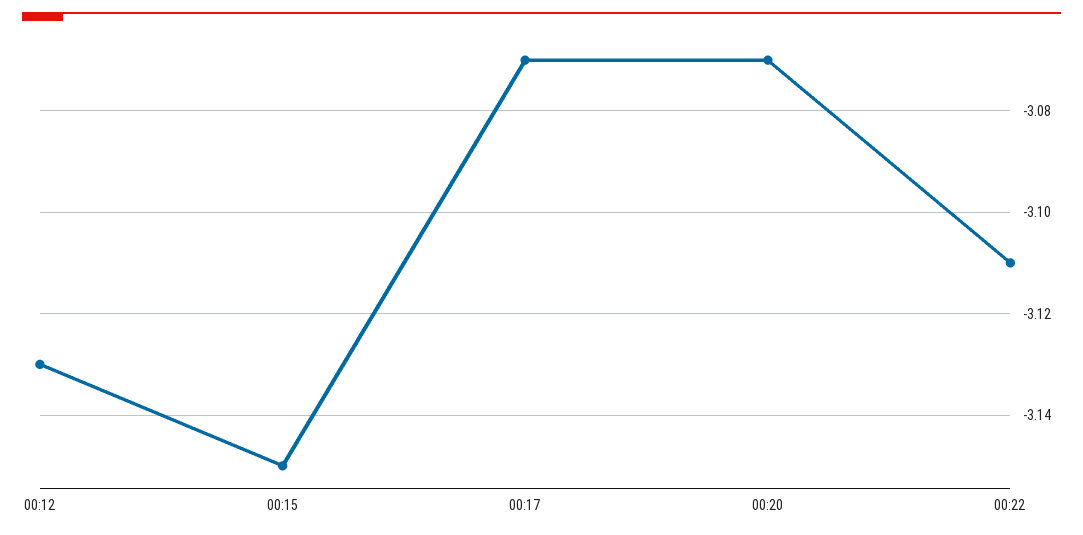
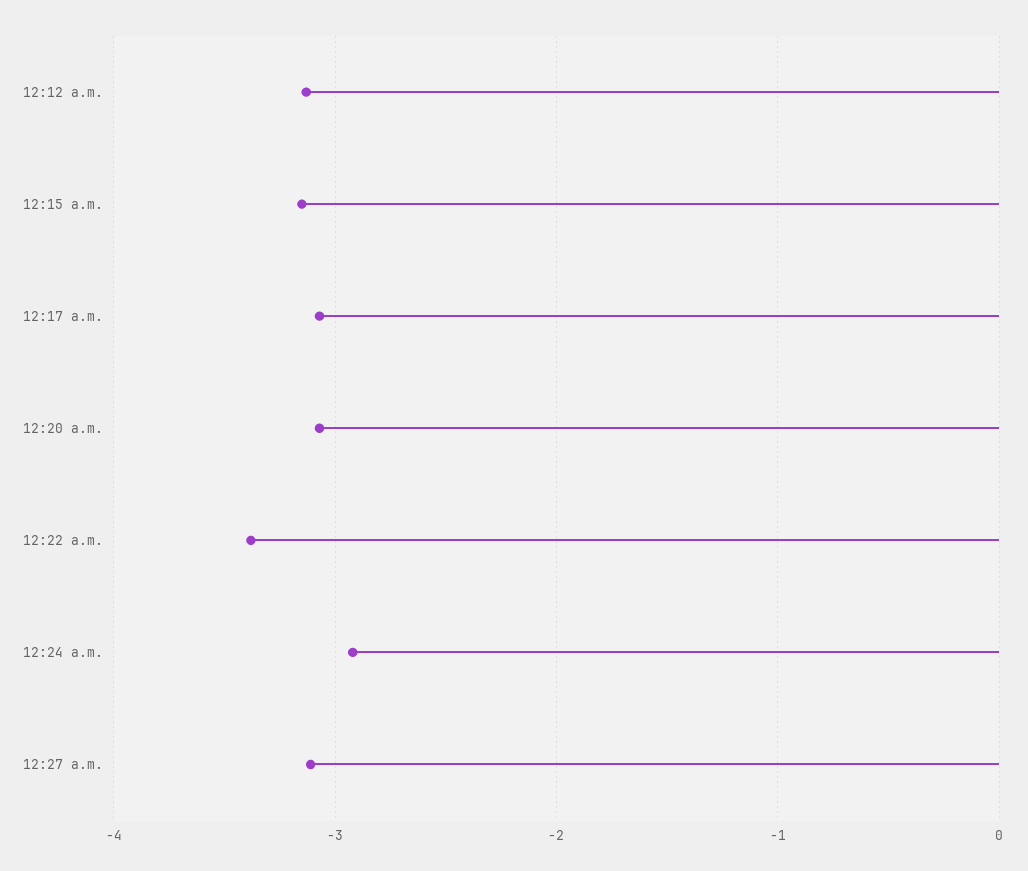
00:22: -3.11 -> -3.4
12:24 a.m.: none -> -2.9
12:27 a.m.: none -> -3.1

